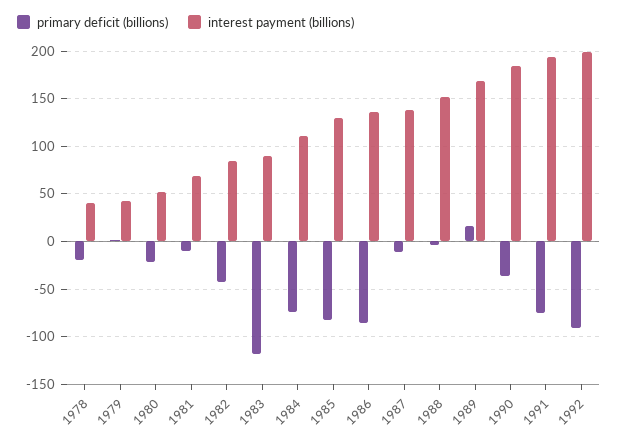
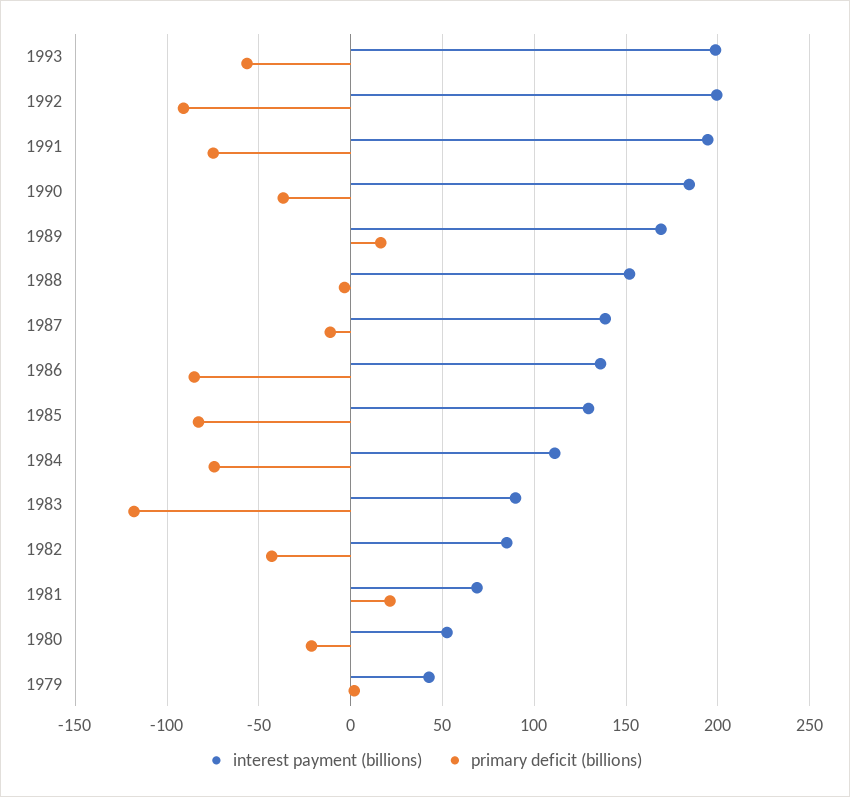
primary deficit (billions), 1978: -20 -> none
interest payment (billions), 1978: 40 -> none
primary deficit (billions), 1981: -10 -> 20
interest payment (billions), 1993: none -> 200
primary deficit (billions), 1993: none -> -55

